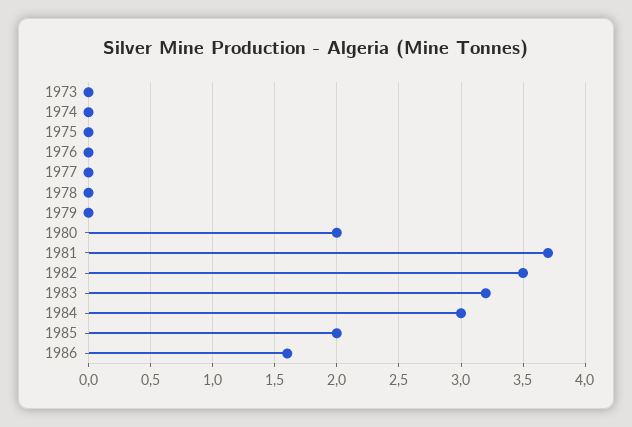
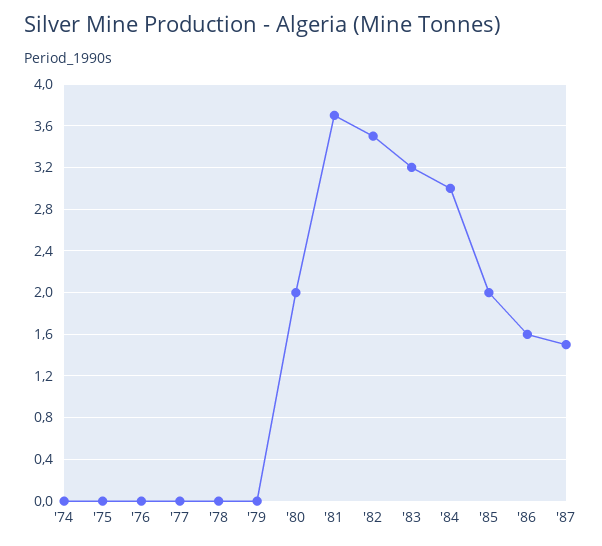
1973: 0 -> none
'87: none -> 1.5

